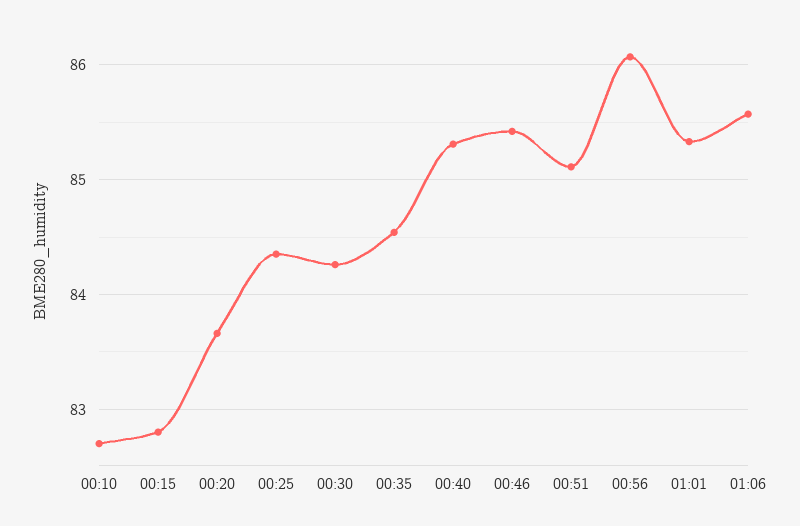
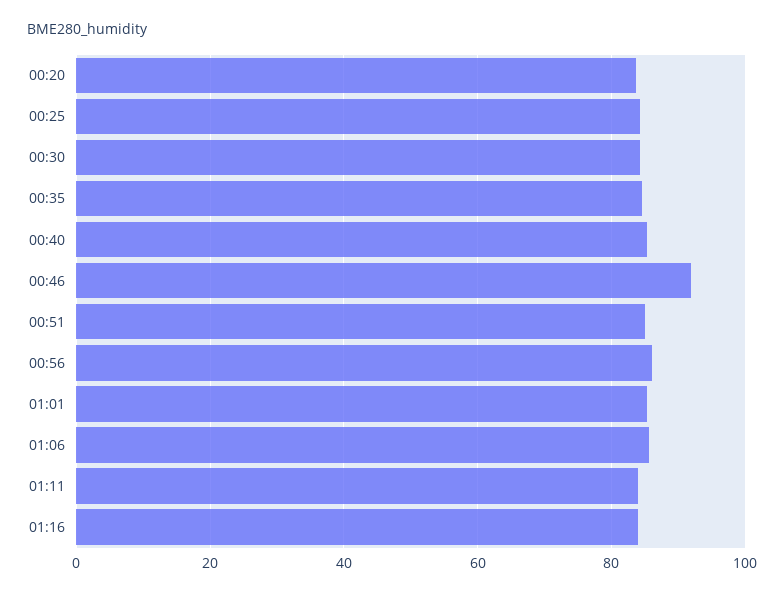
00:10: 82.7 -> none
00:15: 82.8 -> none
00:46: 85.4 -> 92
01:11: none -> 84
01:16: none -> 84

